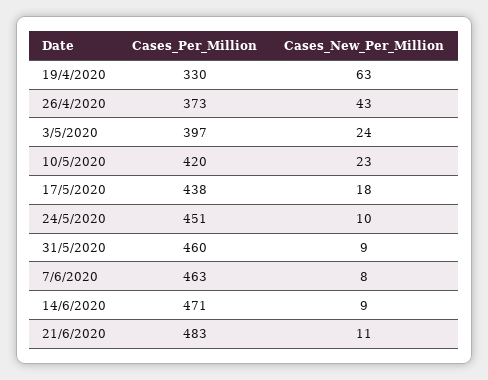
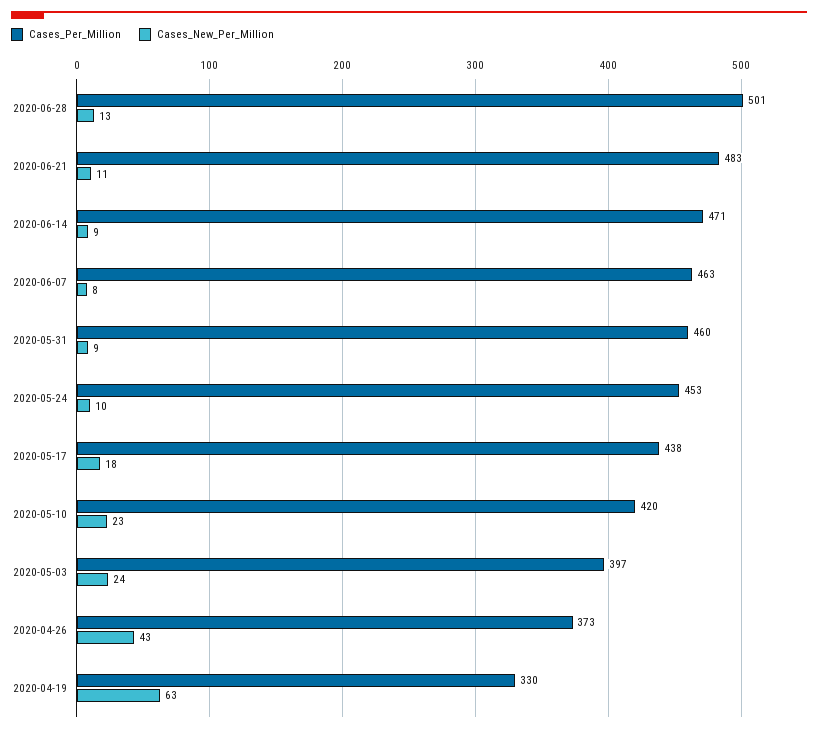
Cases_Per_Million, 24/5/2020: 451 -> 453
Cases_Per_Million, 2020-06-28: none -> 501
Cases_New_Per_Million, 2020-06-28: none -> 13

